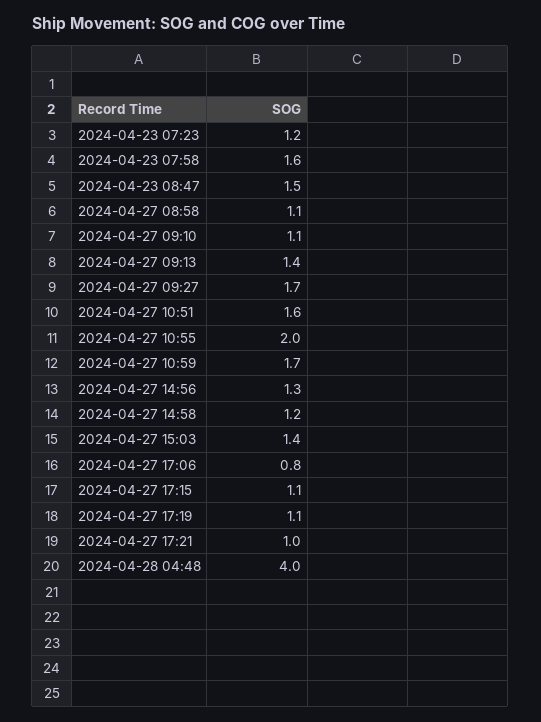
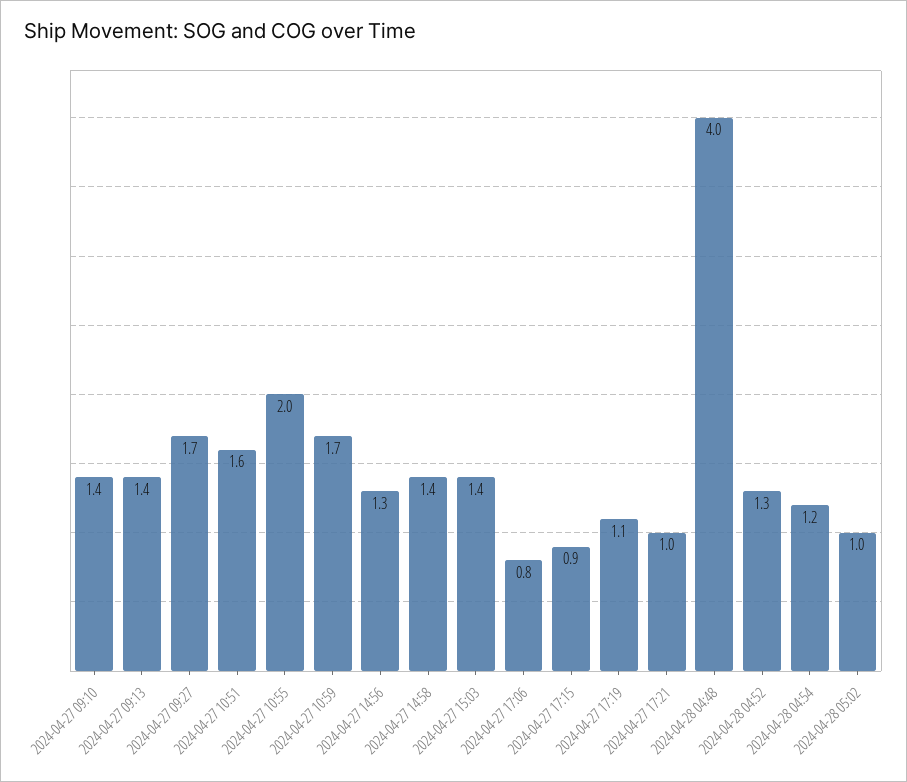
2024-04-23 07:23: 1.2 -> none
2024-04-23 07:58: 1.6 -> none
2024-04-23 08:47: 1.5 -> none
2024-04-27 08:58: 1.1 -> none
2024-04-27 09:10: 1.1 -> 1.4
2024-04-27 14:58: 1.2 -> 1.4
2024-04-27 17:15: 1.1 -> 0.9
2024-04-28 04:52: none -> 1.3
2024-04-28 04:54: none -> 1.2
2024-04-28 05:02: none -> 1

